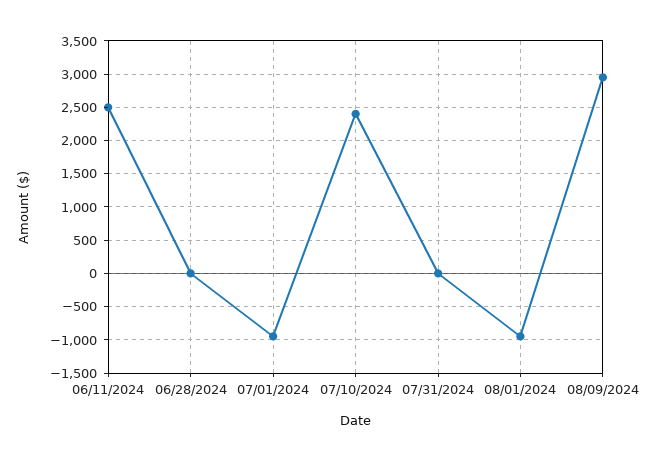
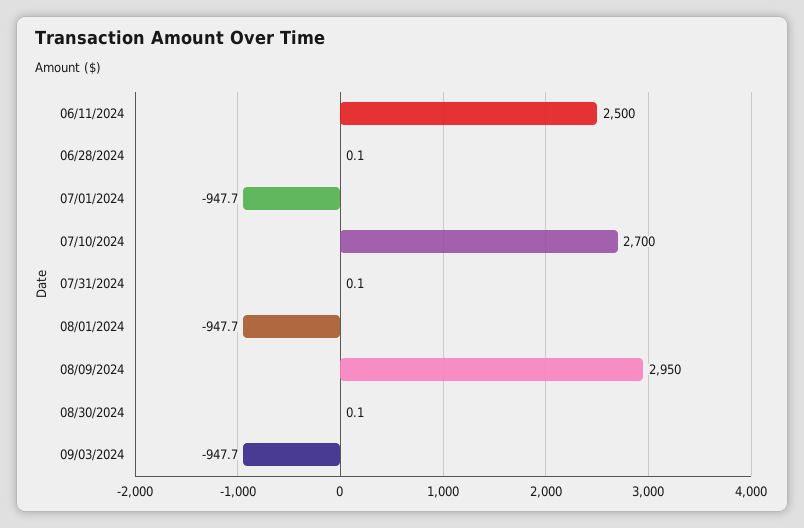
07/10/2024: 2400 -> 2700
08/30/2024: none -> 0.1
09/03/2024: none -> -947.7

